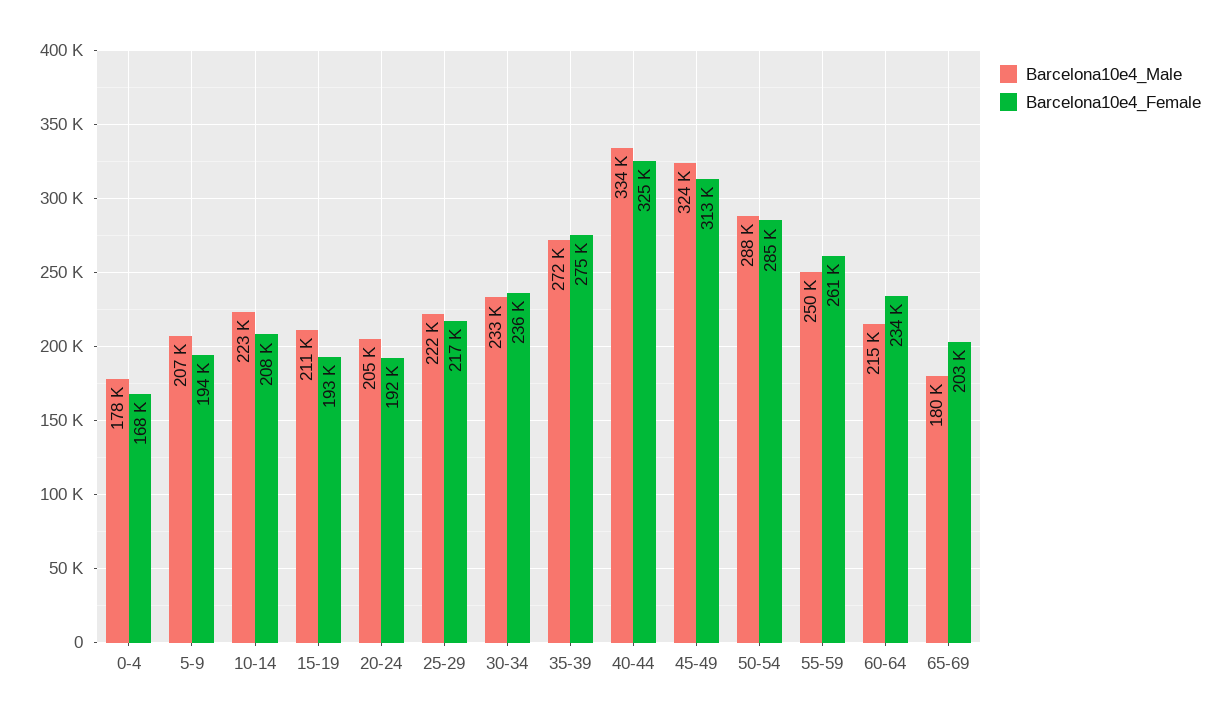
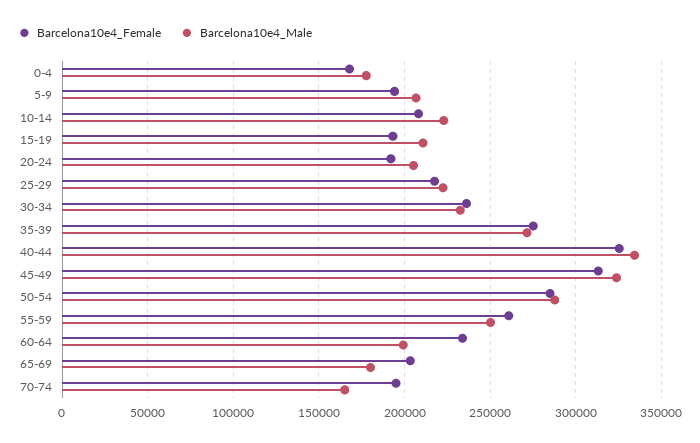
Barcelona10e4_Male, 60-64: 215000 -> 200000
Barcelona10e4_Female, 70-74: none -> 195000
Barcelona10e4_Male, 70-74: none -> 165000

